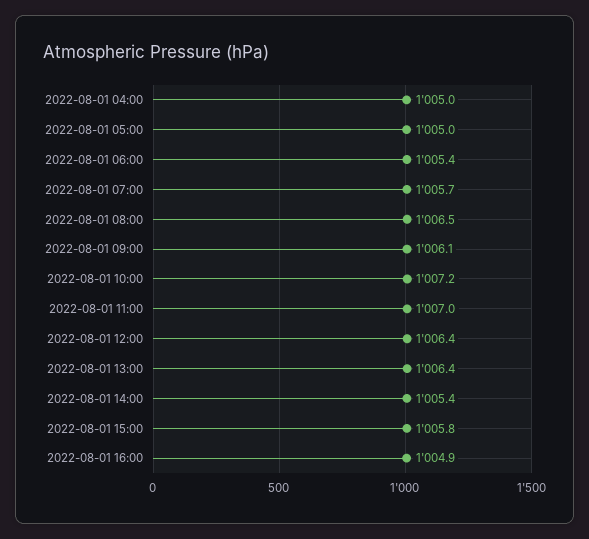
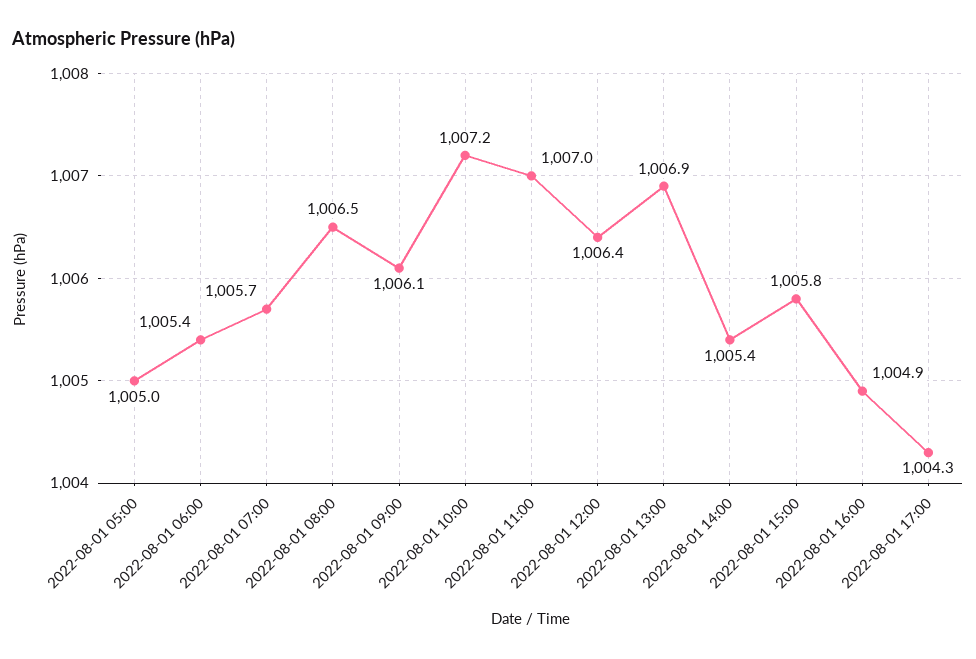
2022-08-01 04:00: 1005 -> none
2022-08-01 13:00: 1006.4 -> 1006.9
2022-08-01 17:00: none -> 1004.3

